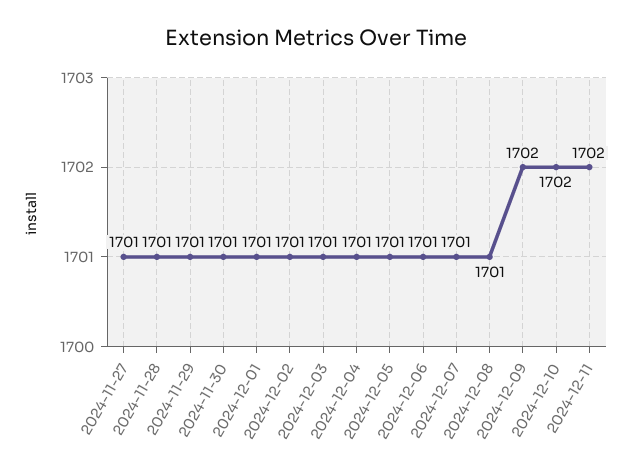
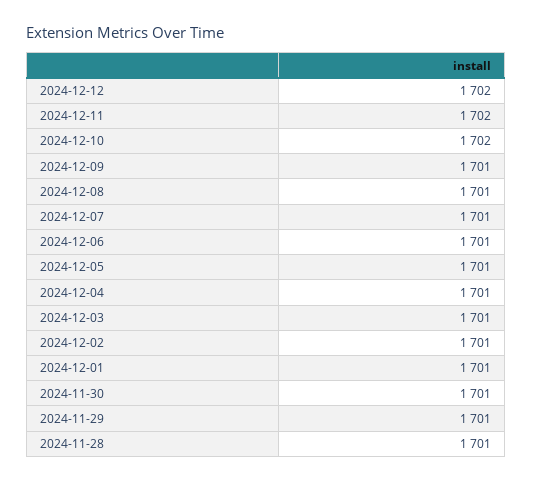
2024-11-27: 1701 -> none
2024-12-09: 1702 -> 1701
2024-12-12: none -> 1702

